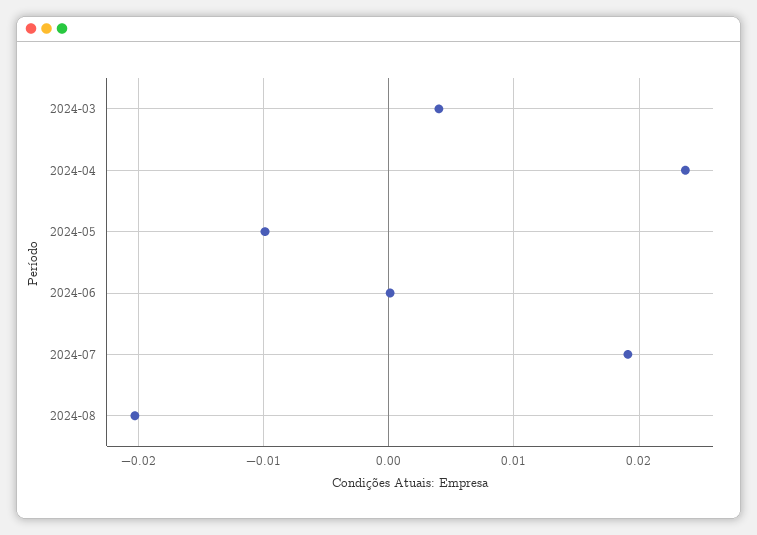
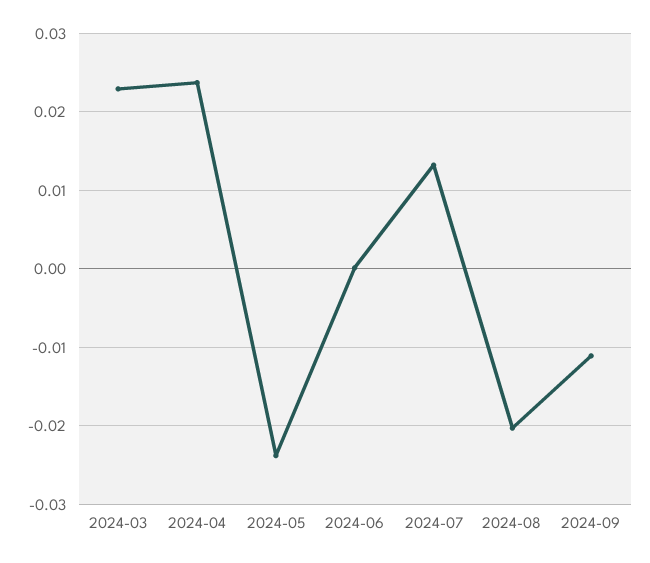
2024-03: 0.004 -> 0.023
2024-05: -0.01 -> -0.024
2024-07: 0.019 -> 0.013
2024-09: none -> -0.011

